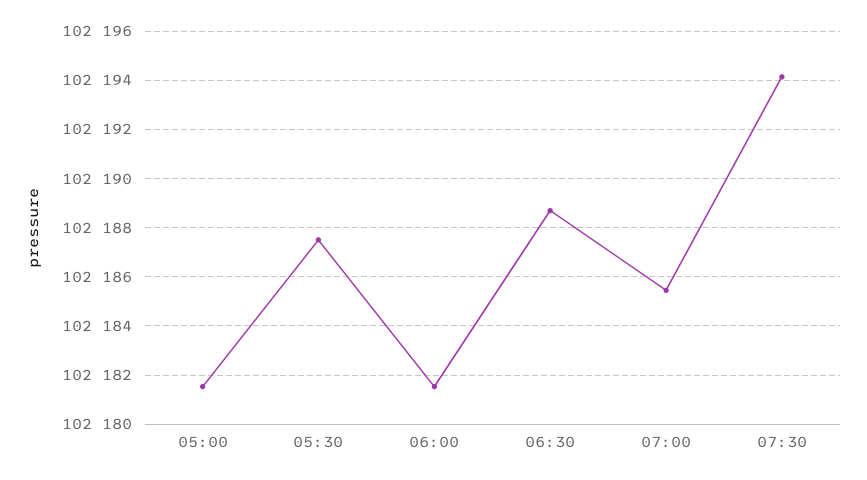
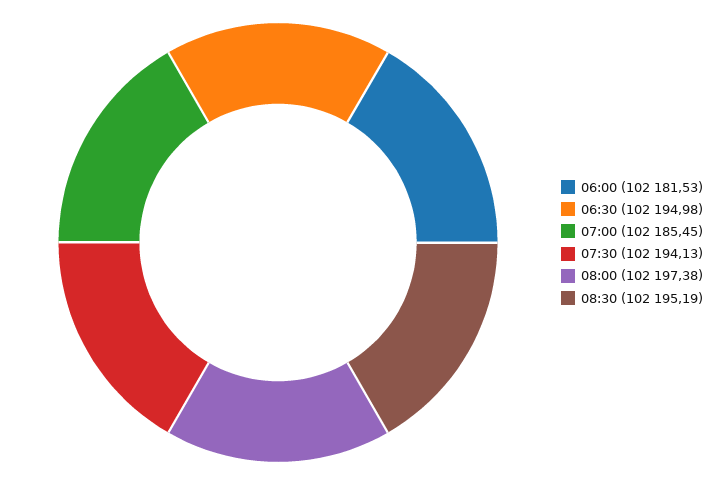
05:00: 102181.5 -> none
05:30: 102187.5 -> none
06:30: 102188.75 -> 102194.98
08:00: none -> 102197.38
08:30: none -> 102195.19

